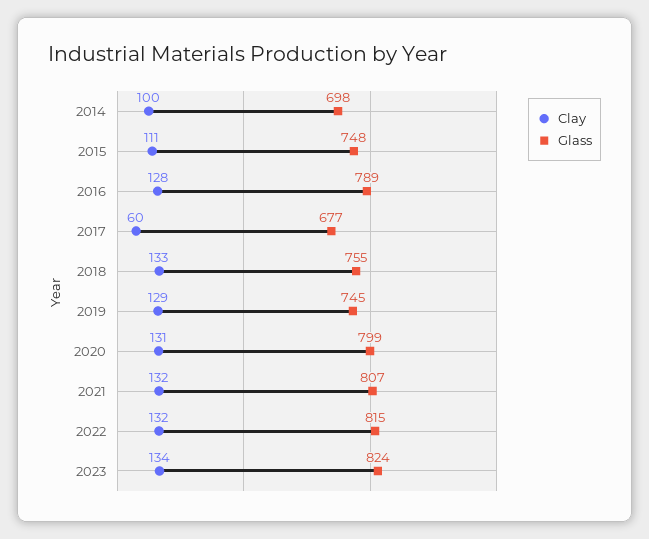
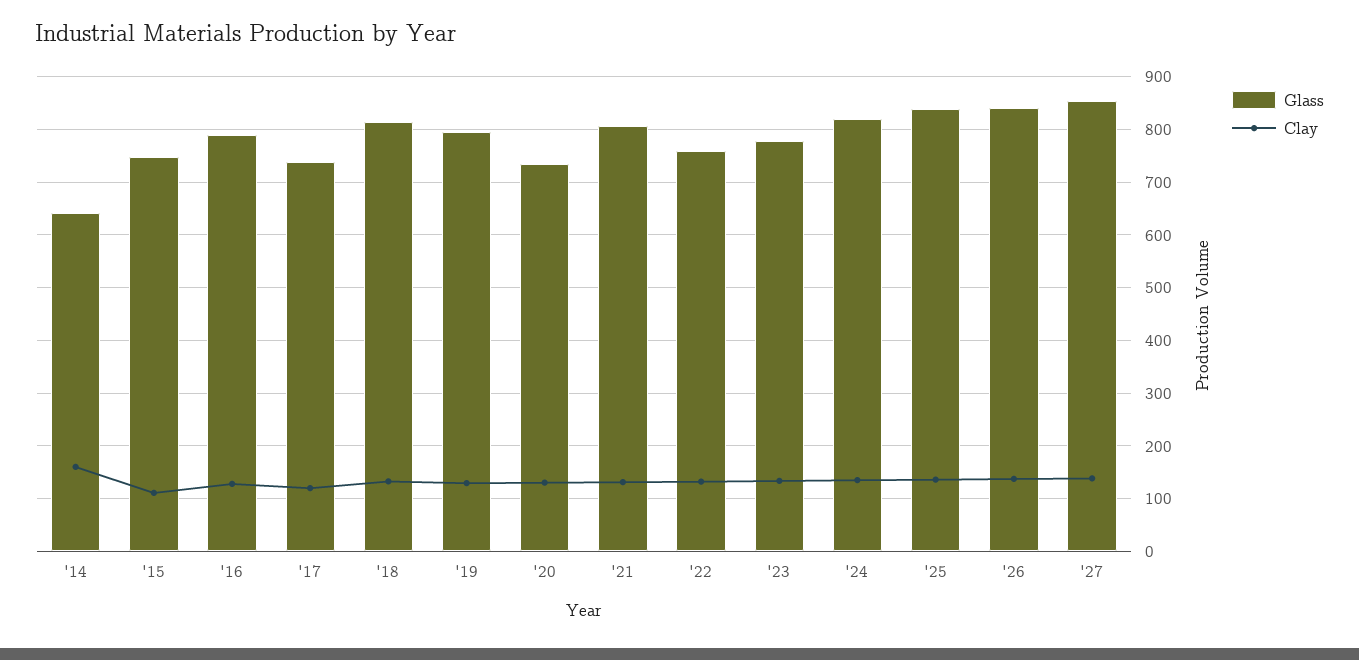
Clay, 2014: 100 -> 160
Glass, 2014: 698 -> 640
Clay, 2017: 60 -> 120
Glass, 2017: 677 -> 740
Glass, 2018: 755 -> 820
Glass, 2019: 745 -> 800
Glass, 2020: 799 -> 740
Glass, 2022: 815 -> 760
Glass, 2023: 824 -> 780
Glass, '24: none -> 820
Clay, '24: none -> 140
Glass, '25: none -> 840
Clay, '25: none -> 140
Glass, '26: none -> 840
Clay, '26: none -> 140
Glass, '27: none -> 860
Clay, '27: none -> 140

